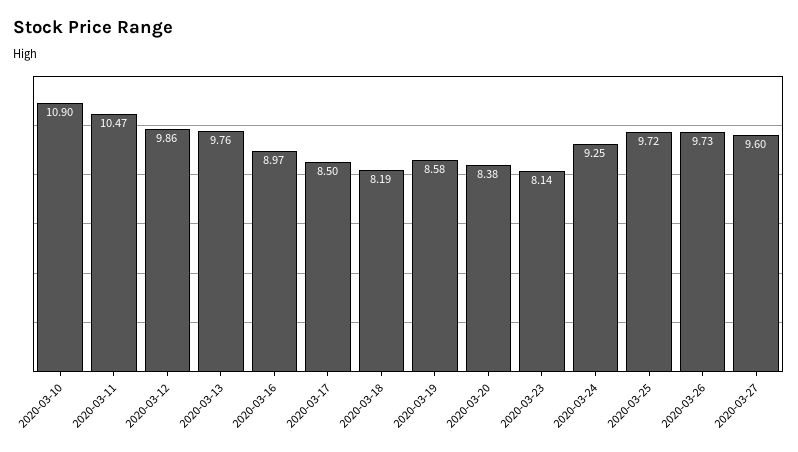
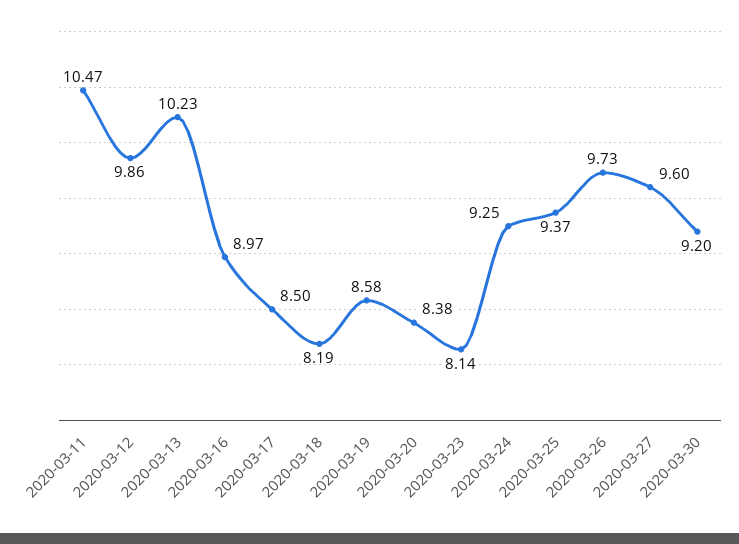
2020-03-10: 10.9 -> none
2020-03-13: 9.76 -> 10.23
2020-03-25: 9.72 -> 9.37
2020-03-30: none -> 9.2

